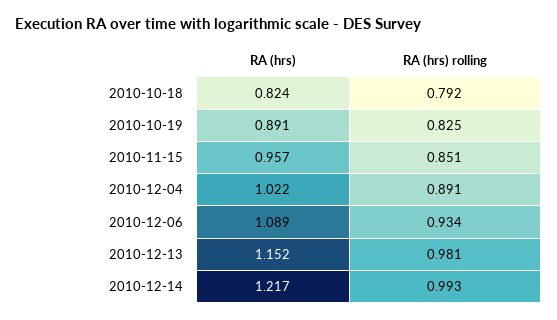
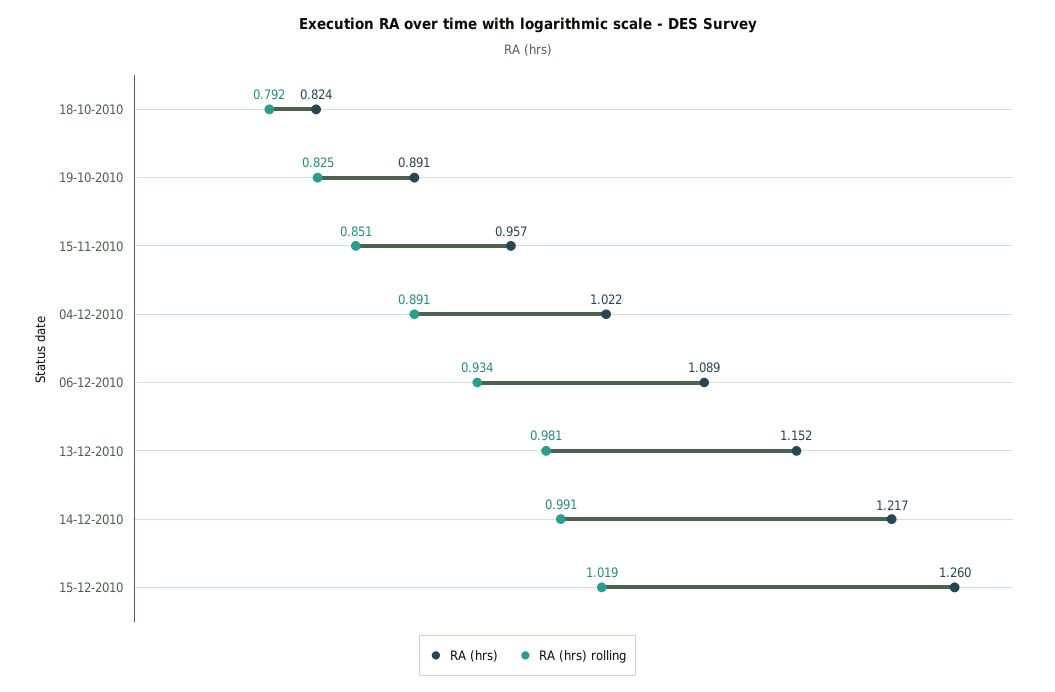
RA (hrs) rolling, 2010-12-14: 0.993 -> 0.991
RA (hrs), 15-12-2010: none -> 1.26
RA (hrs) rolling, 15-12-2010: none -> 1.019

